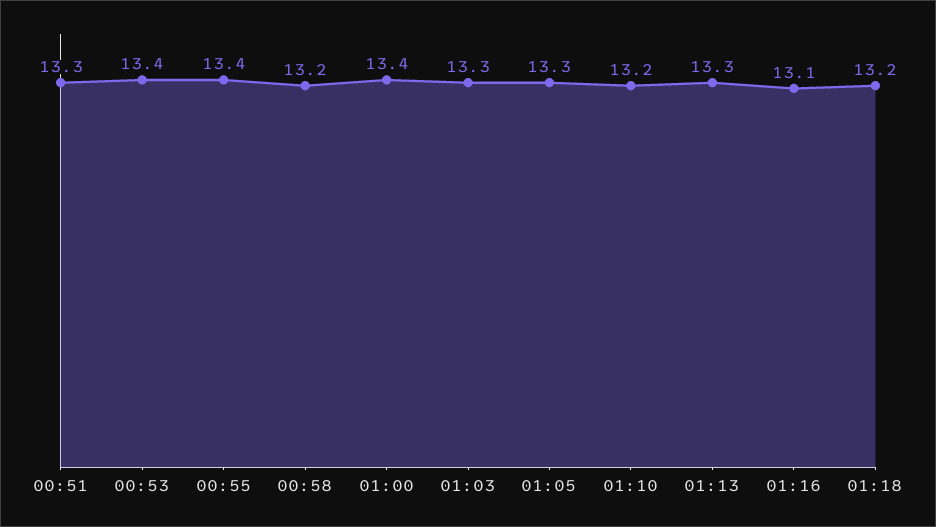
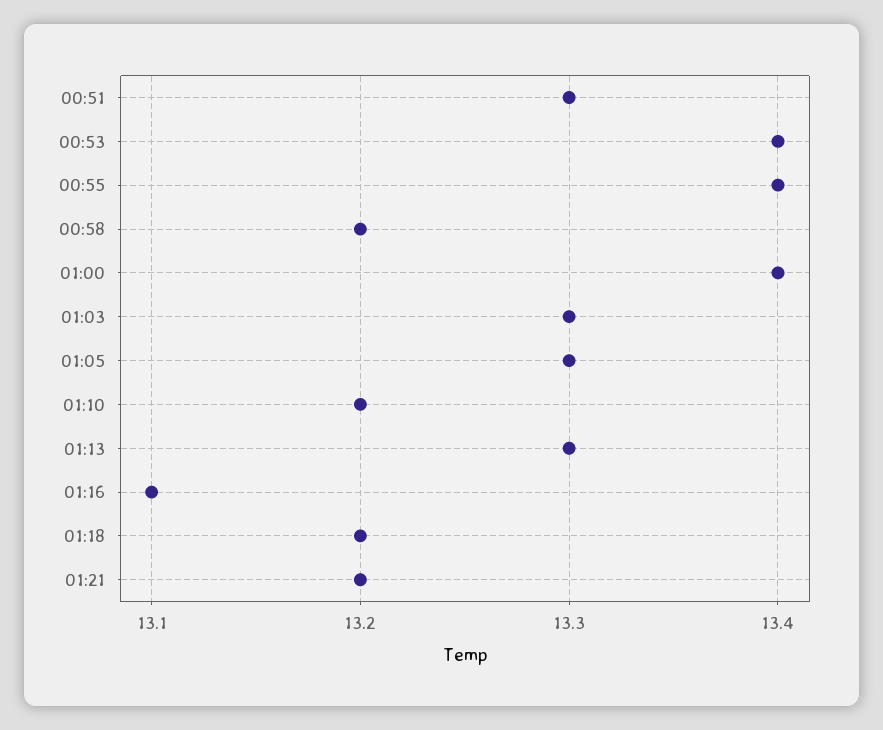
01:21: none -> 13.2

